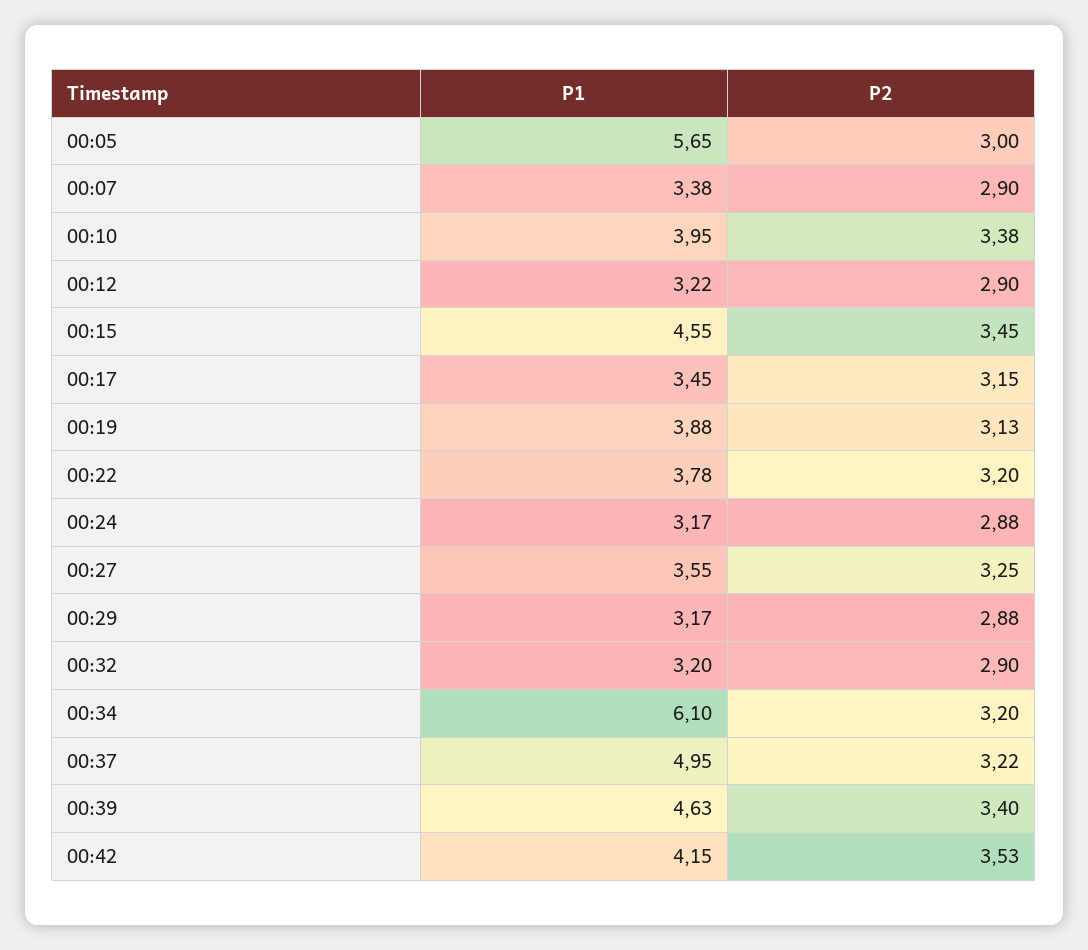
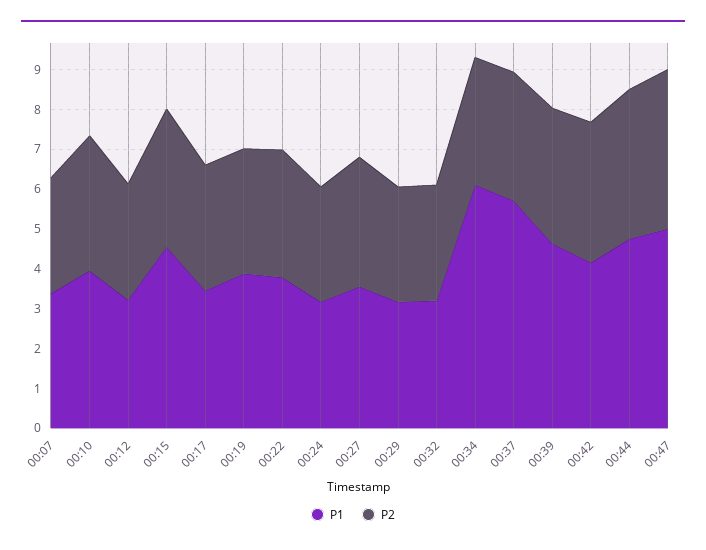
P1, 00:05: 5.65 -> none
P2, 00:05: 3 -> none
P1, 00:37: 4.95 -> 5.75
P1, 00:44: none -> 4.75
P2, 00:44: none -> 3.75
P1, 00:47: none -> 5
P2, 00:47: none -> 4

